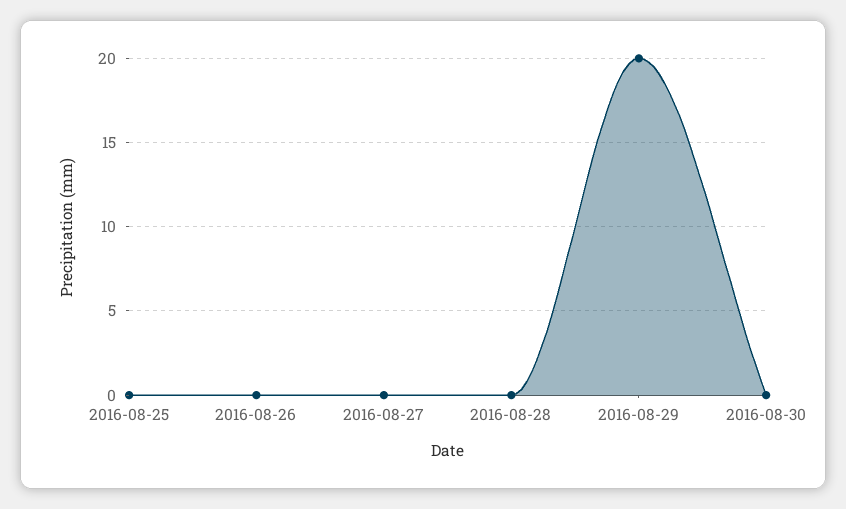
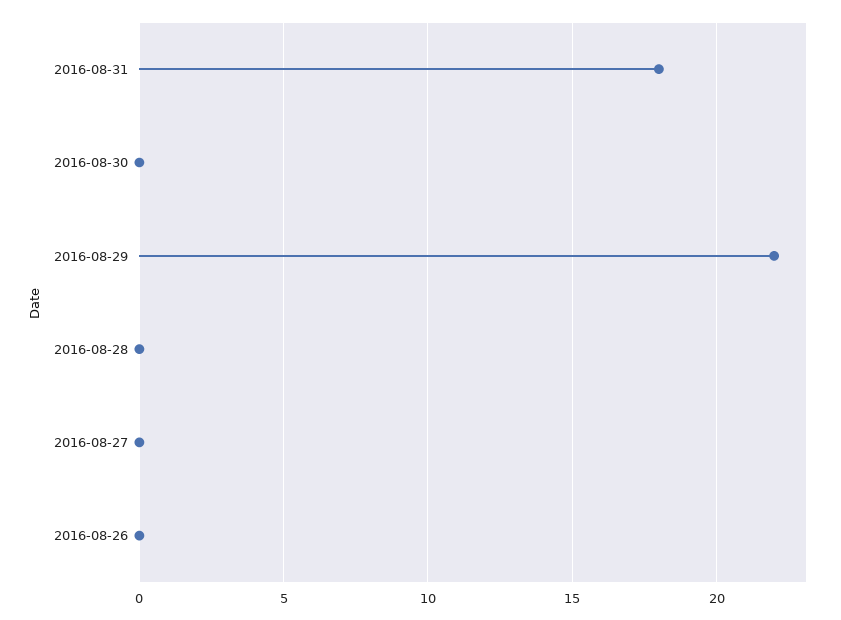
2016-08-25: 0 -> none
2016-08-29: 20 -> 22
2016-08-31: none -> 18

